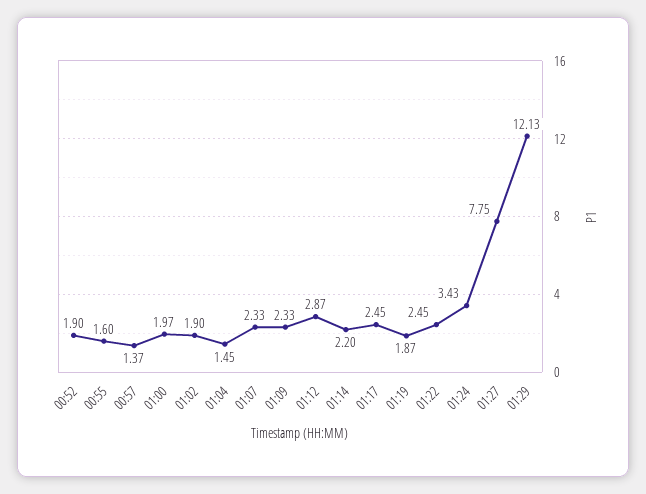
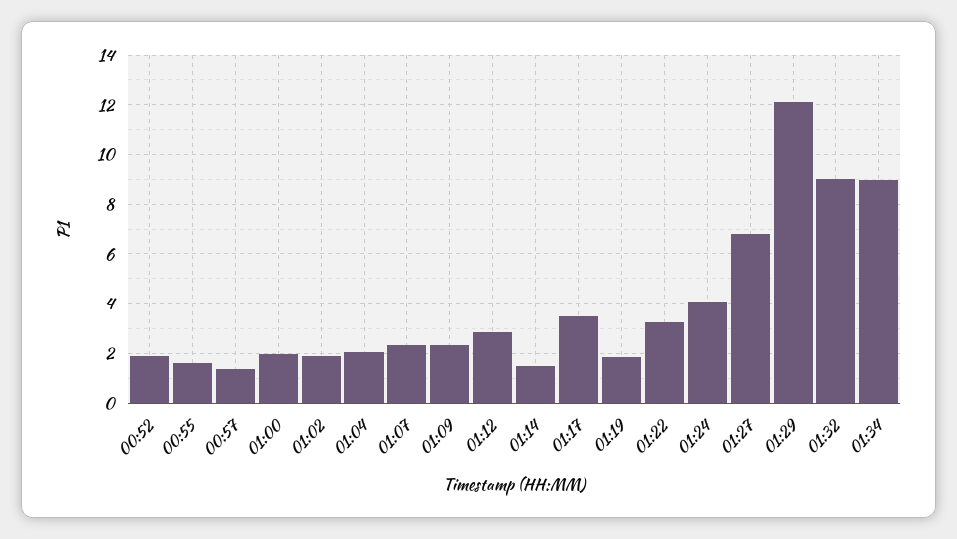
01:04: 1.45 -> 2
01:14: 2.2 -> 1.5
01:17: 2.45 -> 3.5
01:22: 2.45 -> 3.25
01:24: 3.43 -> 4
01:27: 7.75 -> 6.75
01:32: none -> 9
01:34: none -> 9

